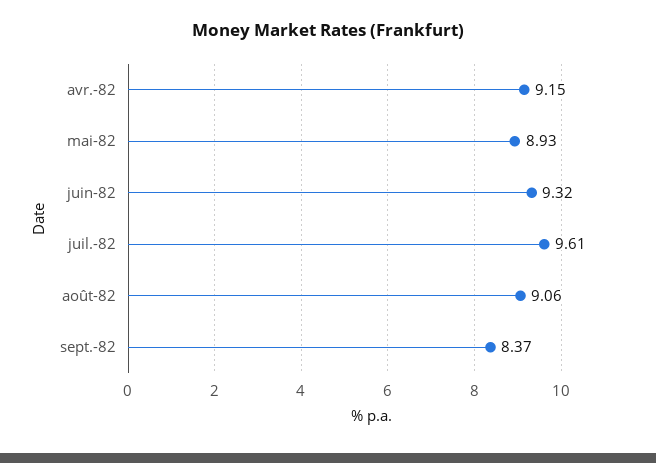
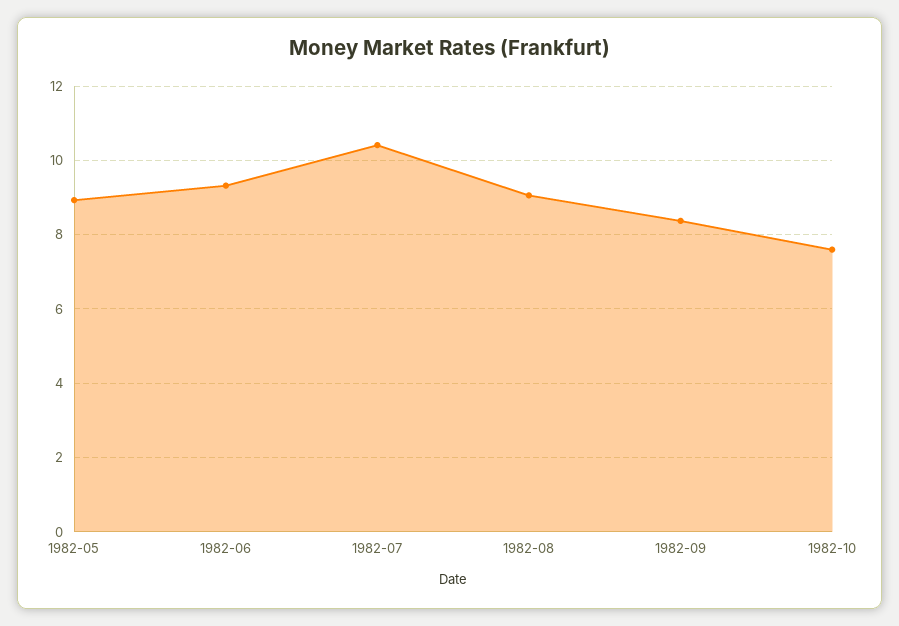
avr.-82: 9.15 -> none
juil.-82: 9.61 -> 10.4
1982-10: none -> 7.6

